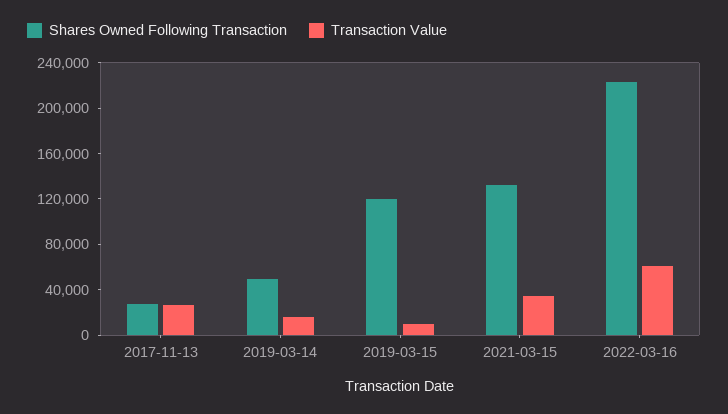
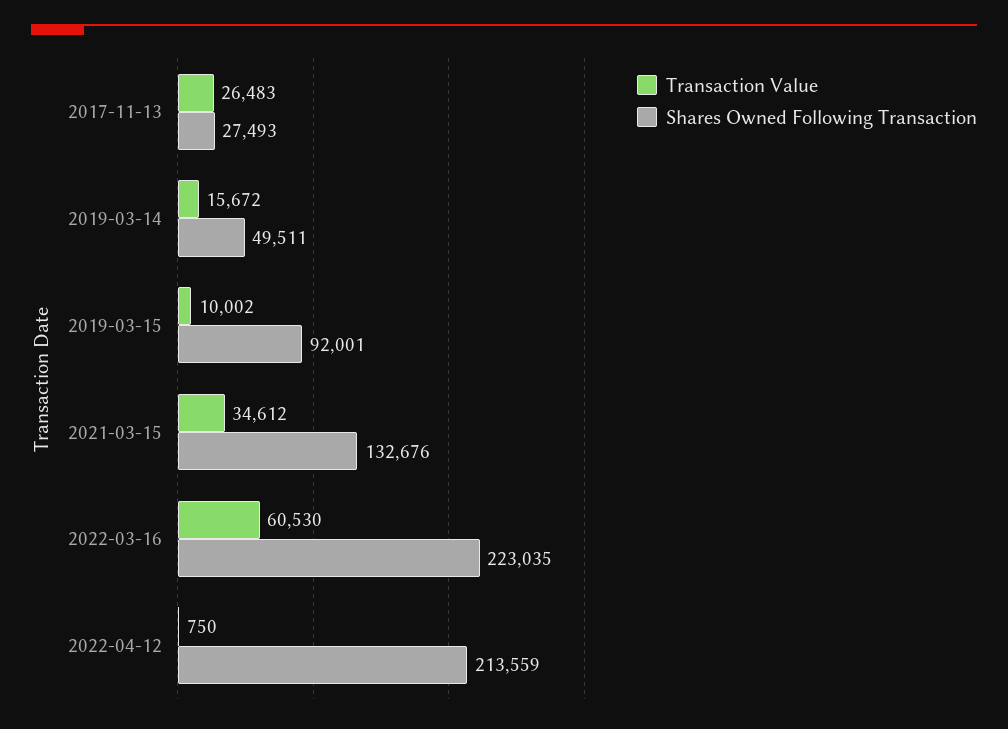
Shares Owned Following Transaction, 2019-03-15: 120000 -> 92001
Transaction Value, 2022-04-12: none -> 750
Shares Owned Following Transaction, 2022-04-12: none -> 213559

